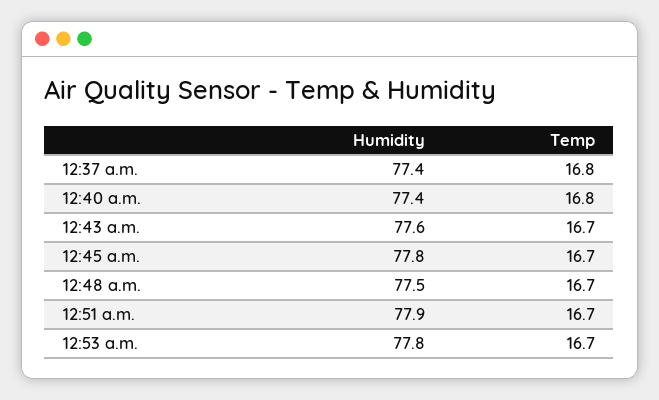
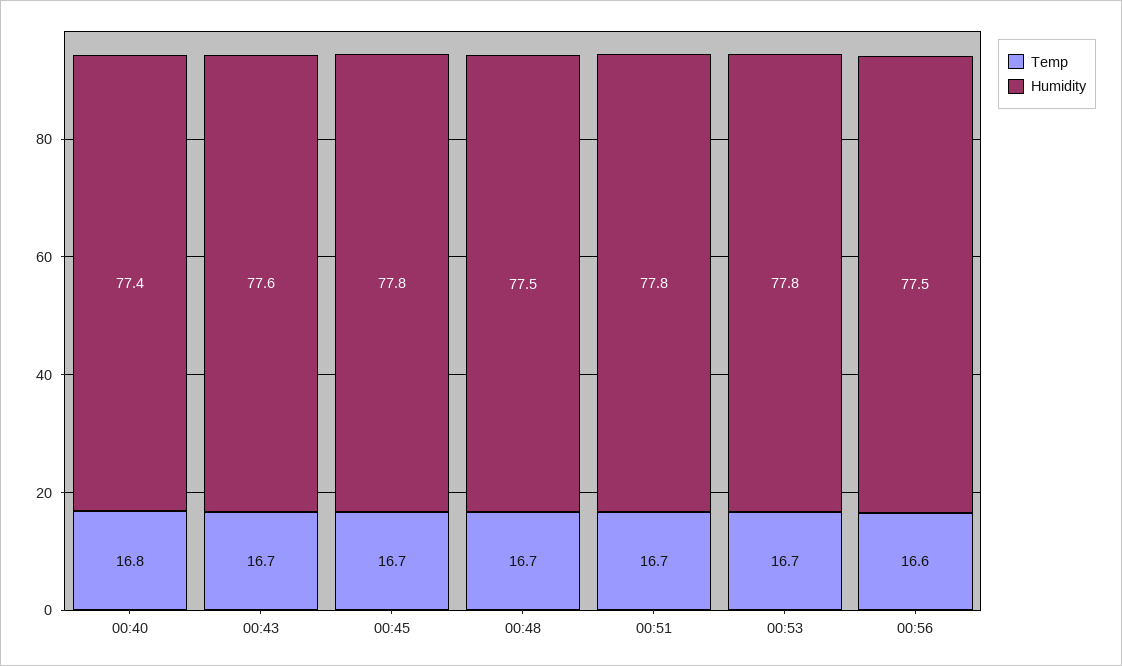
Humidity, 12:37 a.m.: 77.4 -> none
Temp, 12:37 a.m.: 16.8 -> none
Humidity, 12:51 a.m.: 77.9 -> 77.8
Temp, 00:56: none -> 16.6
Humidity, 00:56: none -> 77.5

